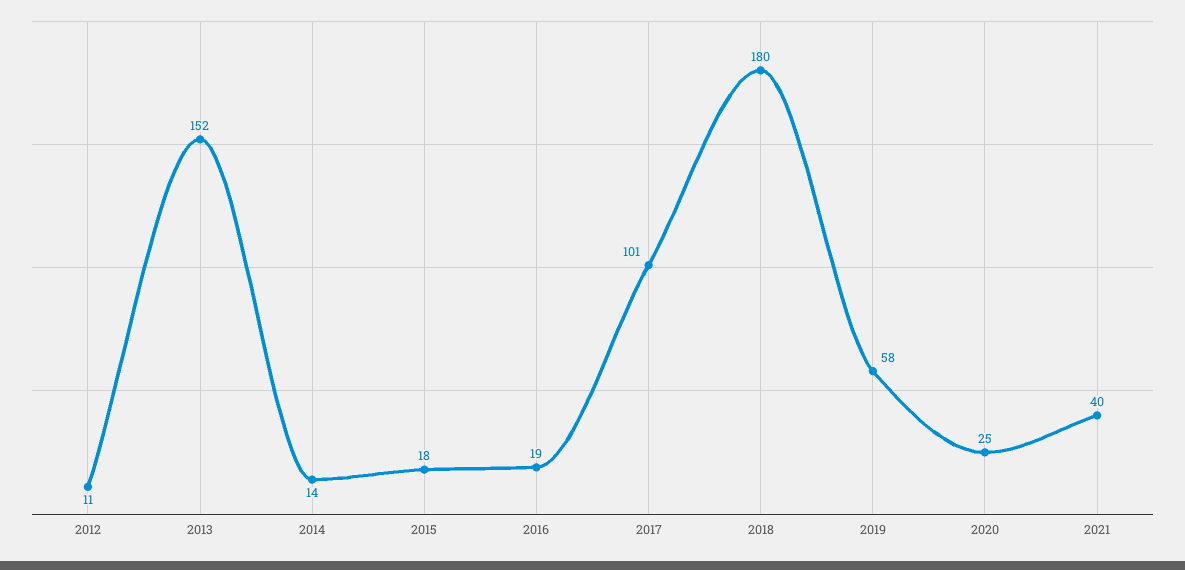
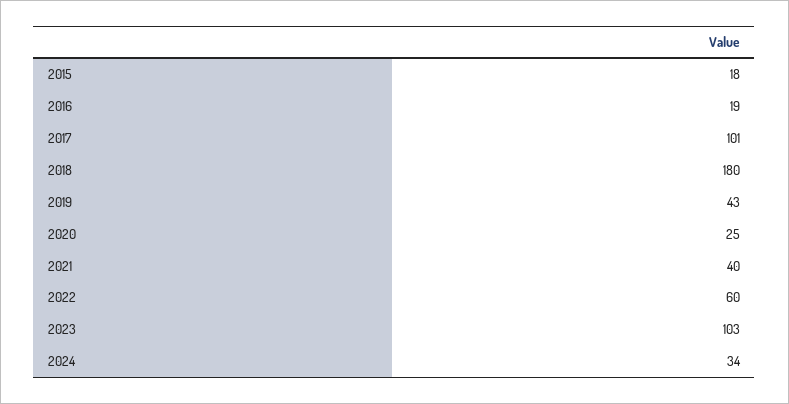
2012: 11 -> none
2013: 152 -> none
2014: 14 -> none
2019: 58 -> 43
2022: none -> 60
2023: none -> 103
2024: none -> 34

